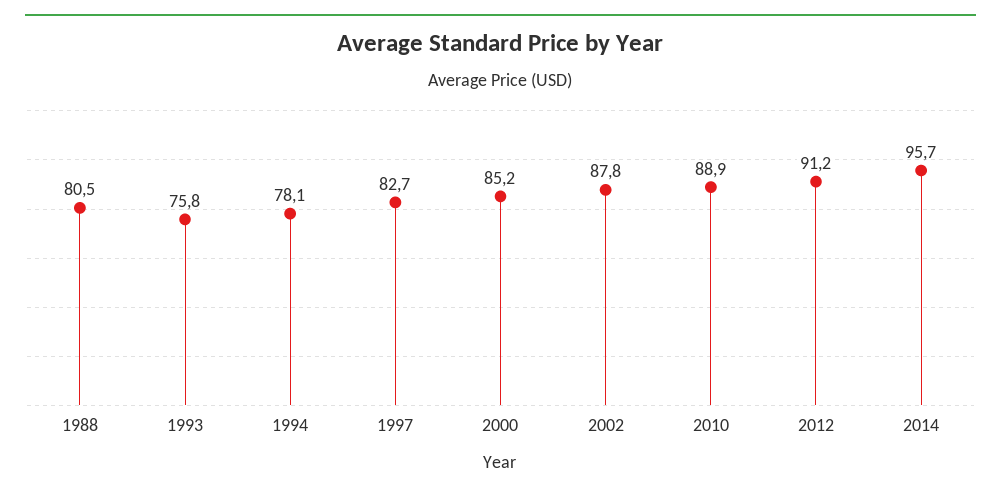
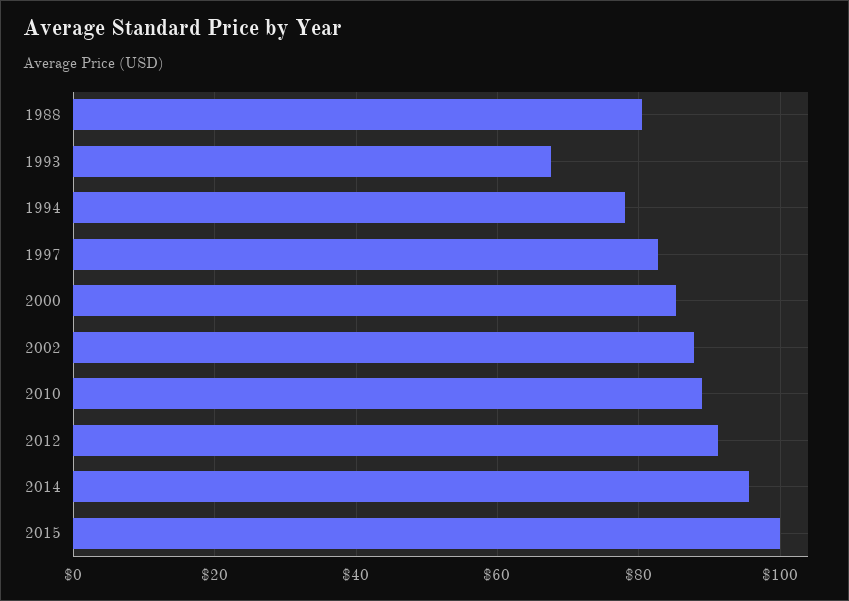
1993: 75.8 -> 68
2015: none -> 100

